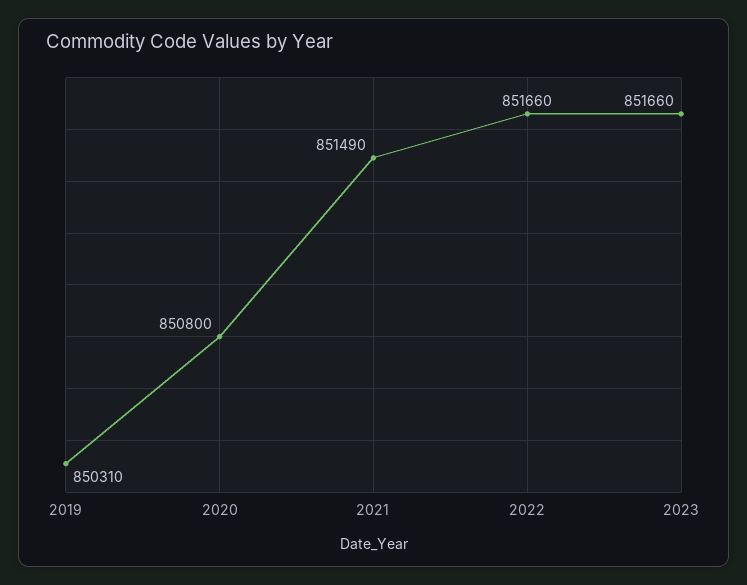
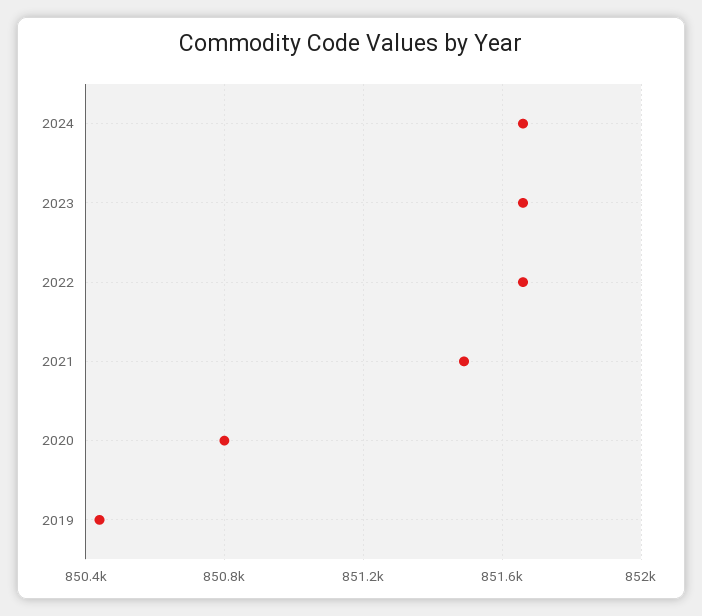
2019: 850310 -> 850450
2024: none -> 851650

